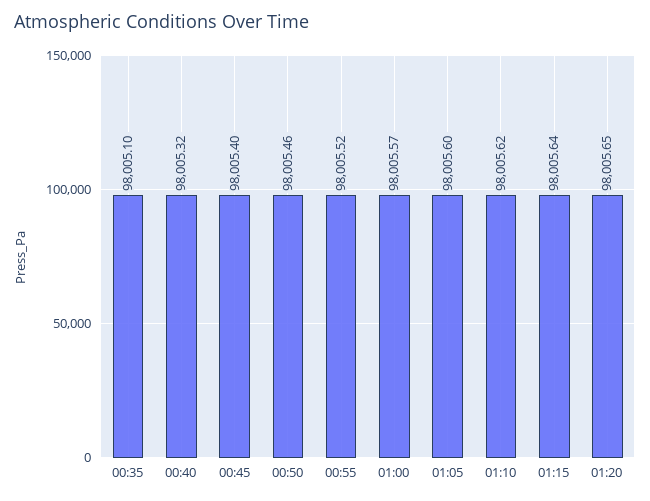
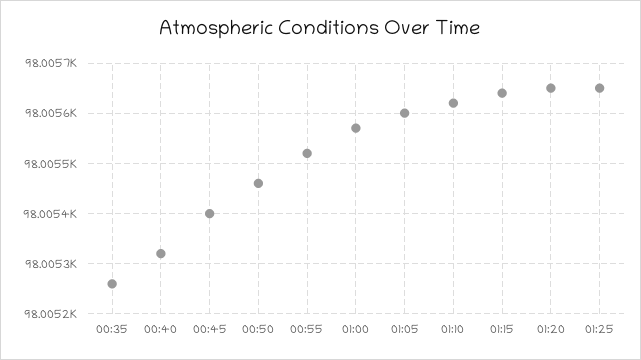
00:35: 98005.1 -> 98005.25
01:25: none -> 98005.65

